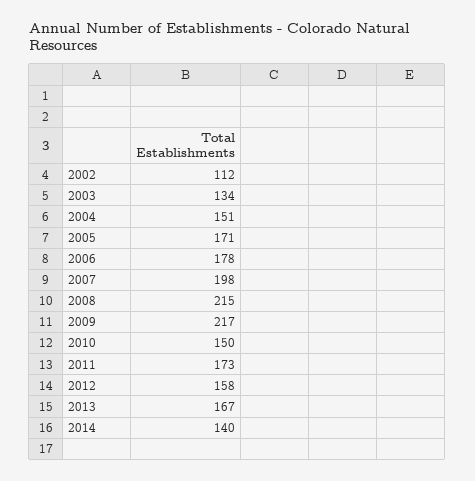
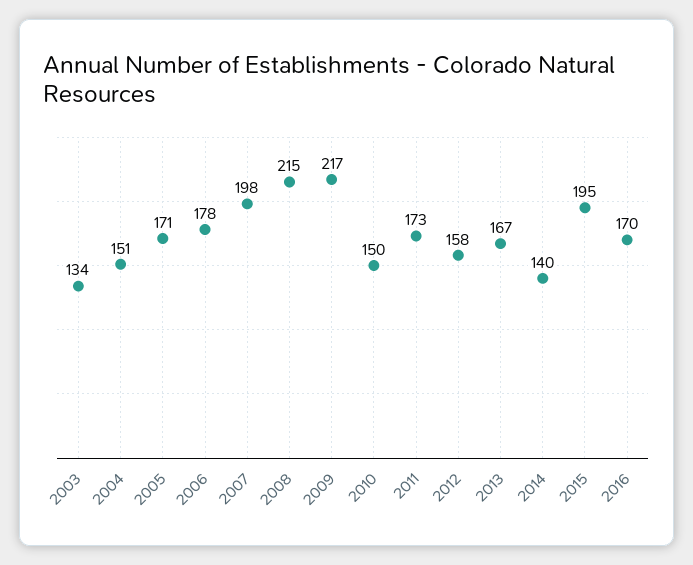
2002: 112 -> none
2015: none -> 195
2016: none -> 170

